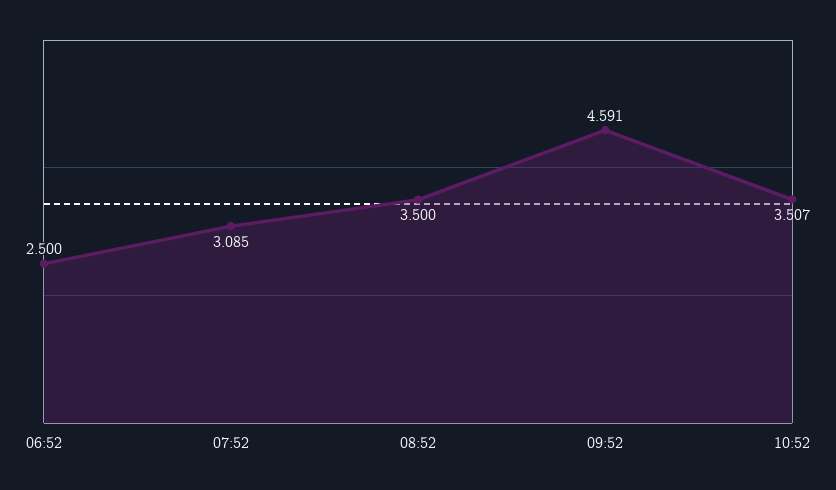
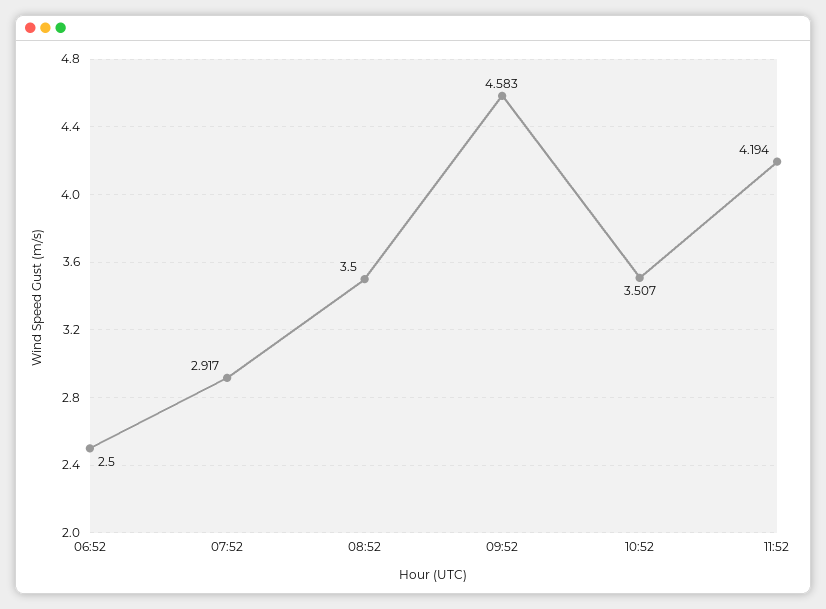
07:52: 3.085 -> 2.917
09:52: 4.591 -> 4.583
11:52: none -> 4.194

